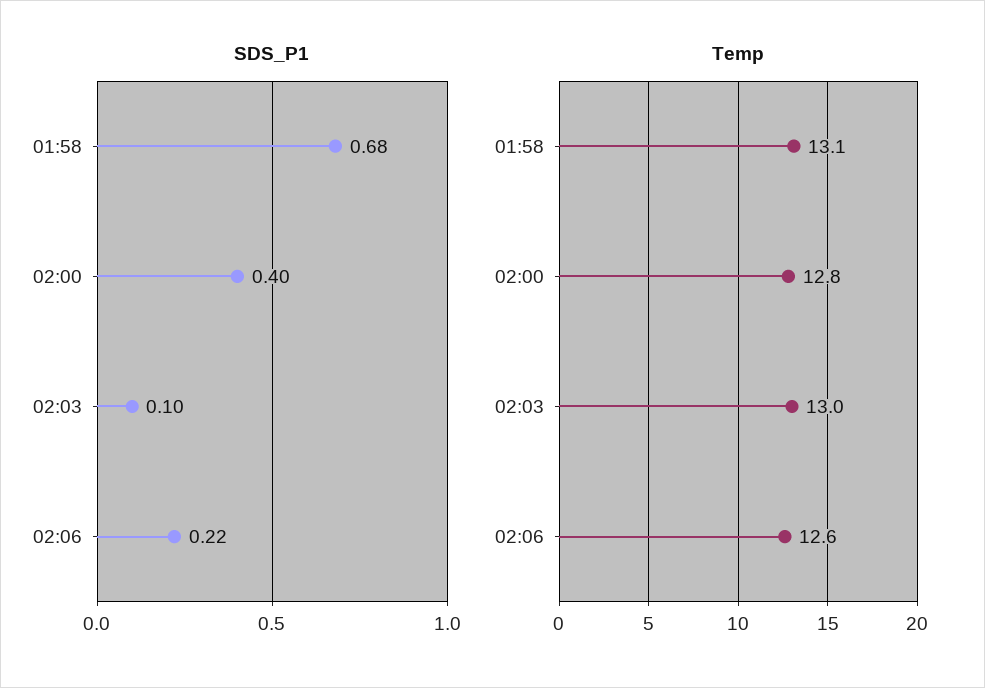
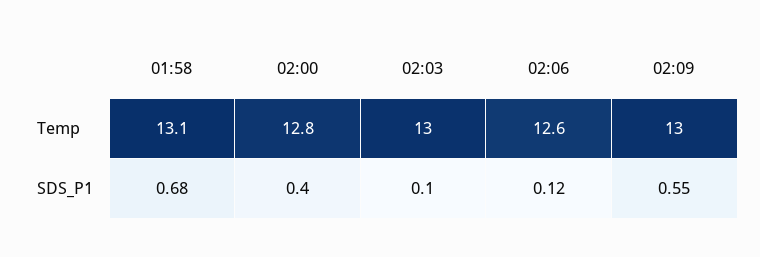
SDS_P1, 02:06: 0.22 -> 0.12
Temp, 02:09: none -> 13
SDS_P1, 02:09: none -> 0.55

